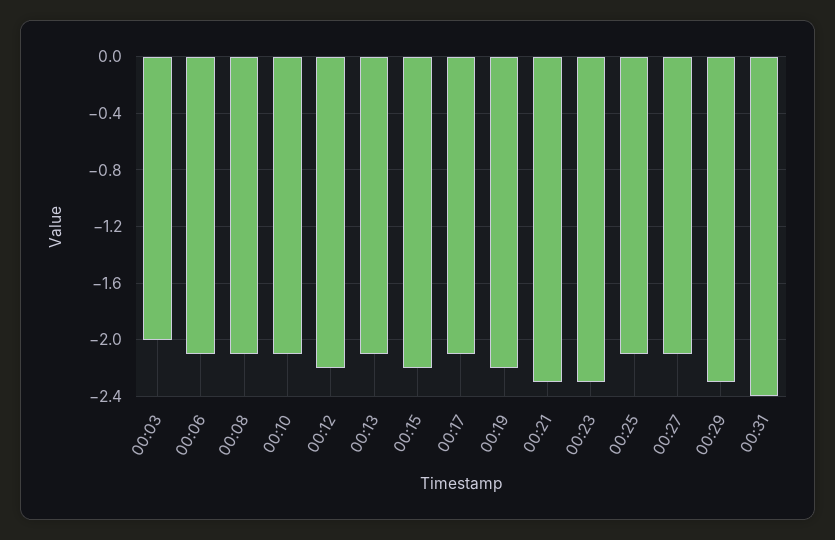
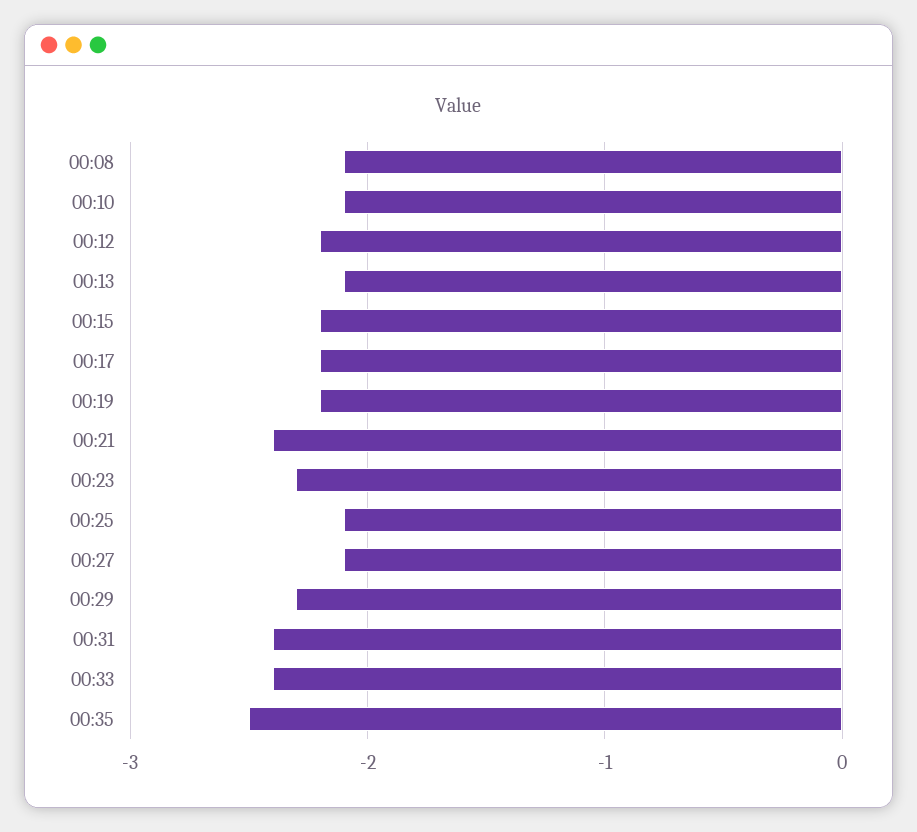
00:03: -2 -> none
00:06: -2.1 -> none
00:17: -2.1 -> -2.2
00:21: -2.3 -> -2.4
00:33: none -> -2.4
00:35: none -> -2.5

